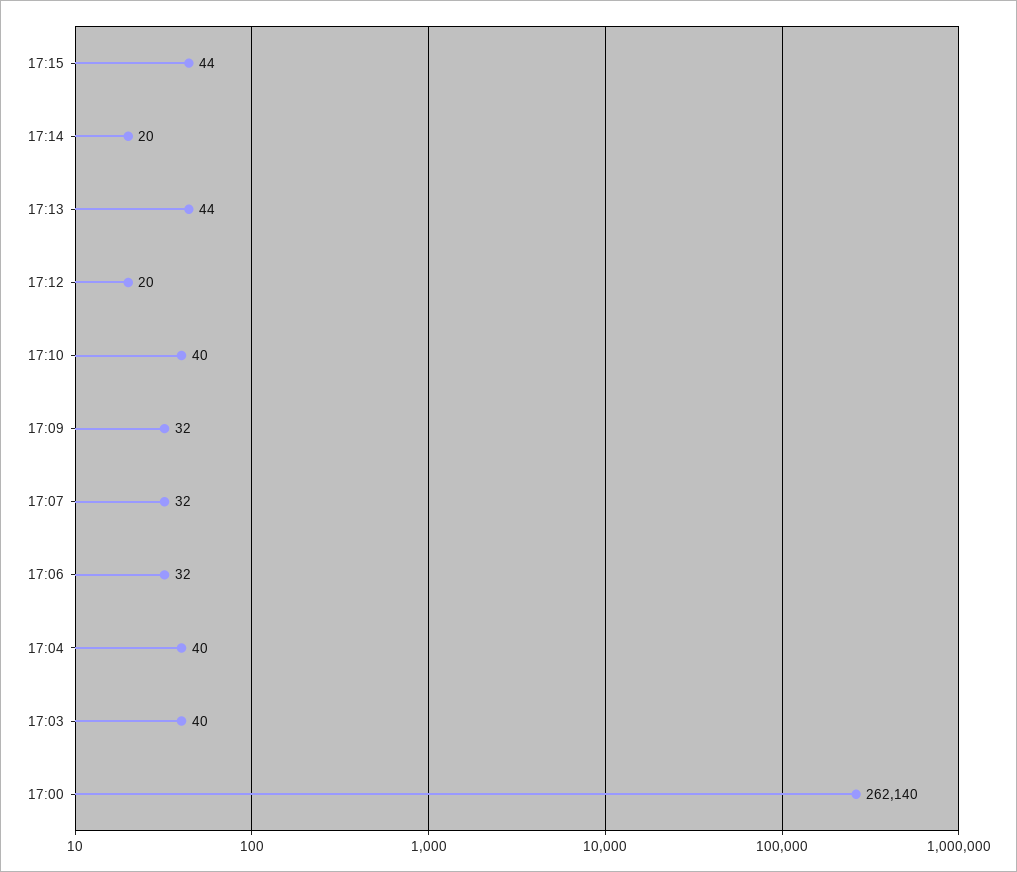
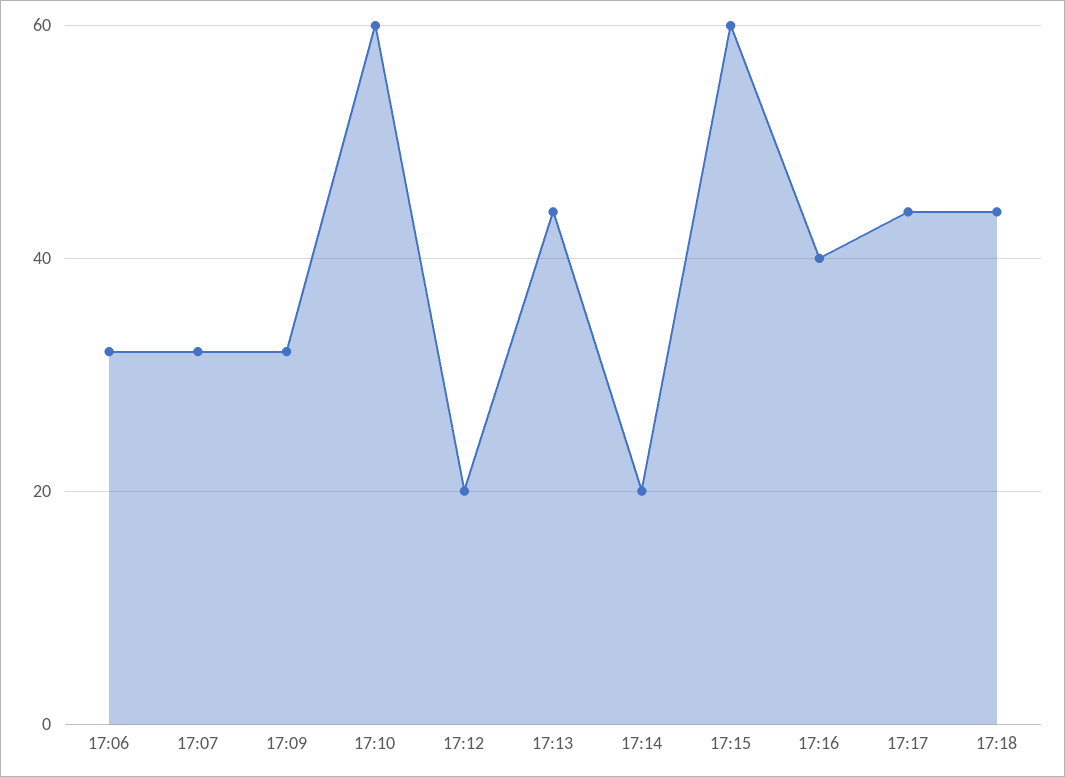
17:15: 44 -> 60
17:10: 40 -> 60
17:04: 40 -> none
17:03: 40 -> none
17:00: 262140 -> none
17:16: none -> 40
17:17: none -> 45
17:18: none -> 45

